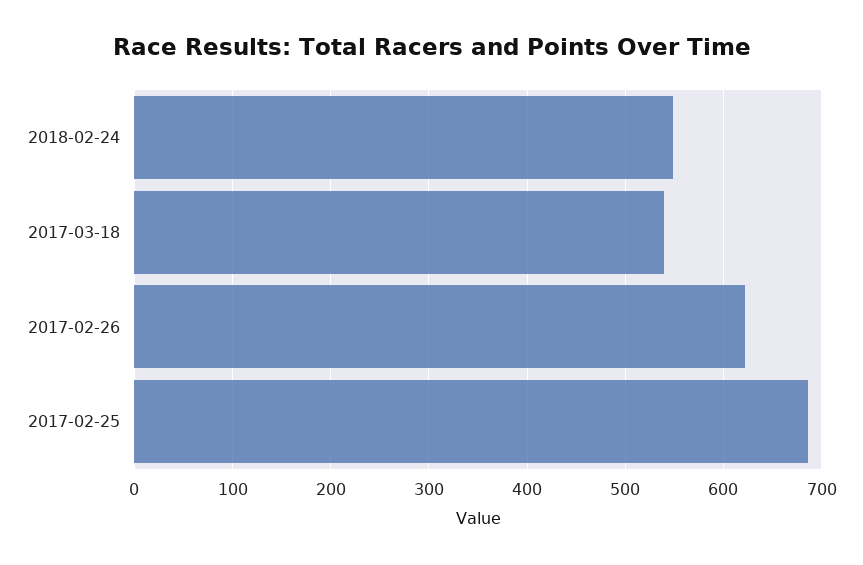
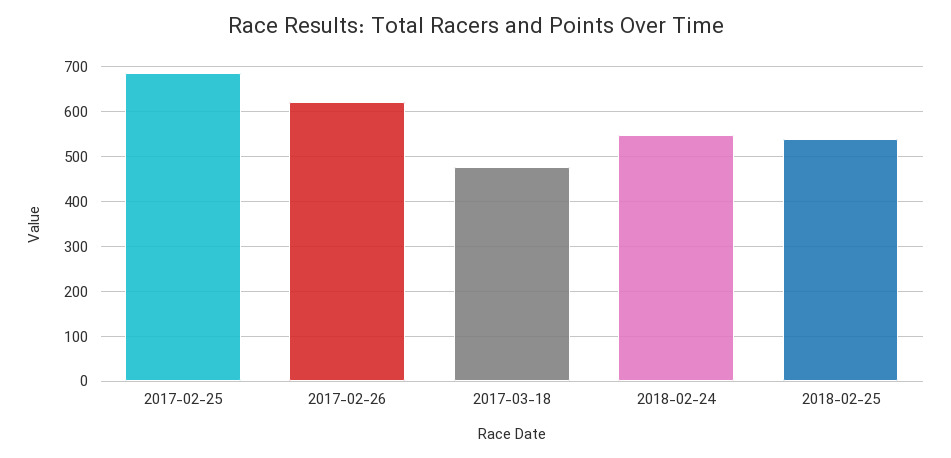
2017-03-18: 540 -> 480
2018-02-25: none -> 540

